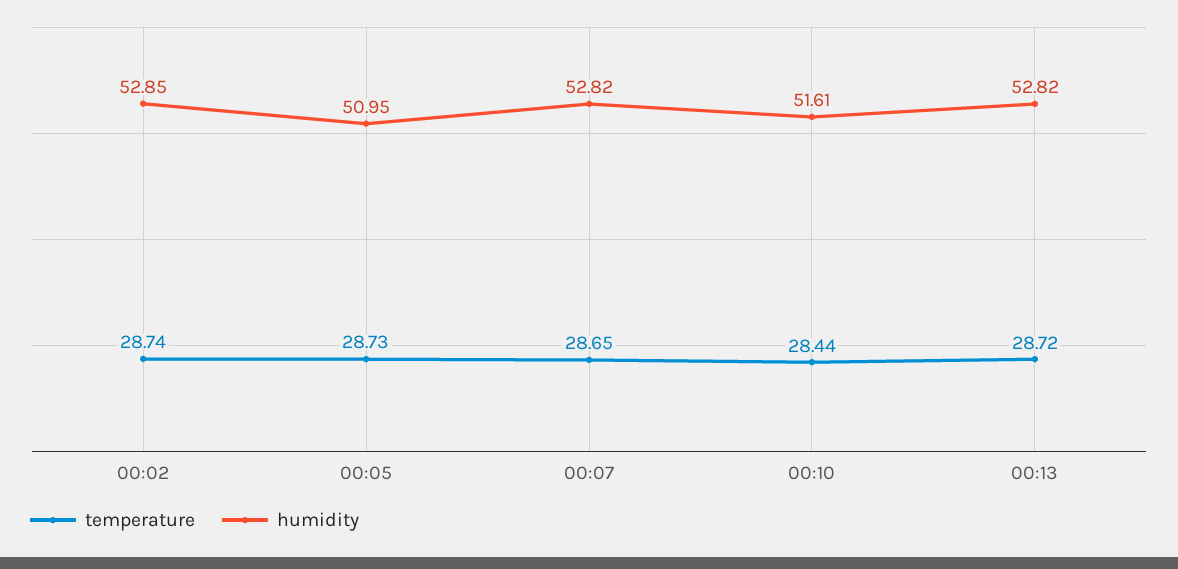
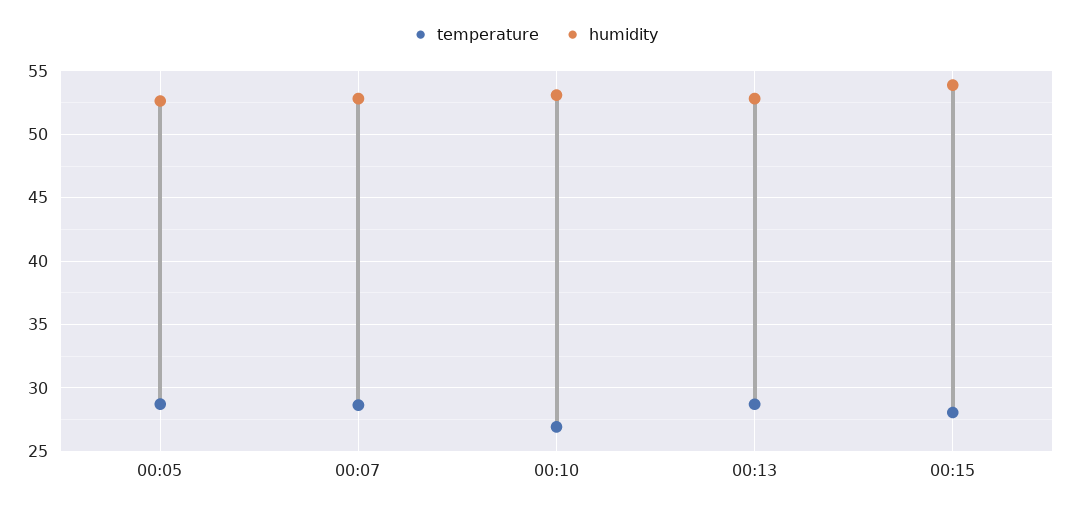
temperature, 00:02: 28.74 -> none
humidity, 00:02: 52.85 -> none
humidity, 00:05: 50.95 -> 52.5
temperature, 00:10: 28.44 -> 27
humidity, 00:10: 51.61 -> 53
temperature, 00:15: none -> 28
humidity, 00:15: none -> 54

